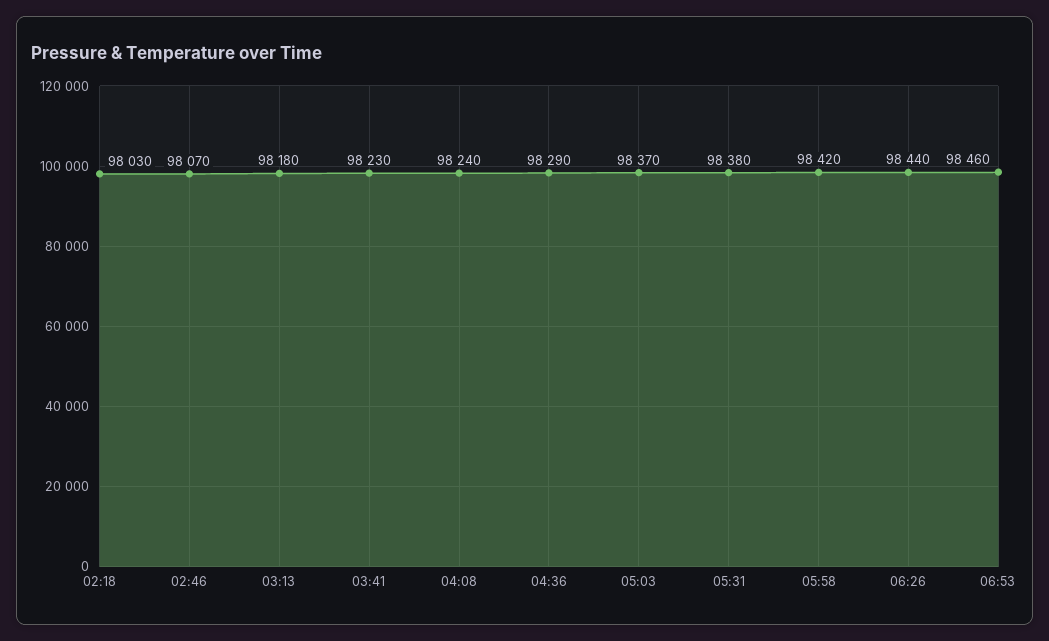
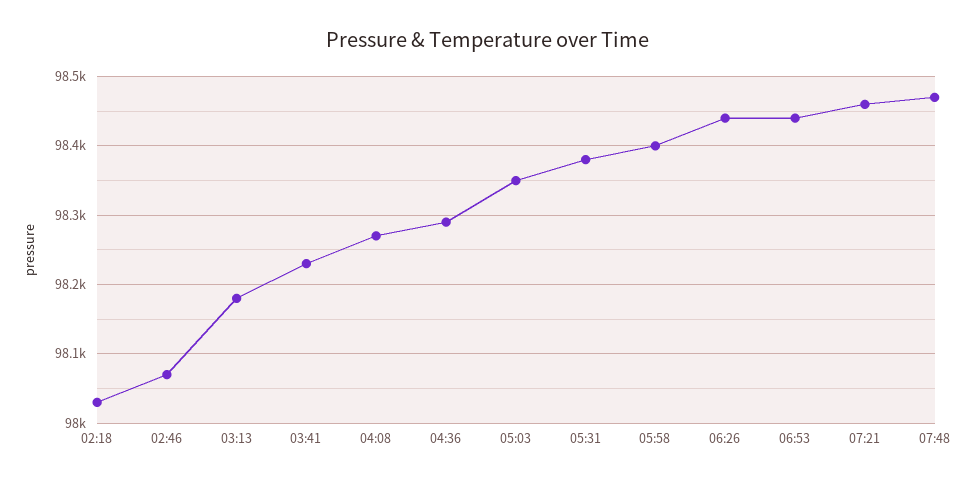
04:08: 98240 -> 98270
05:03: 98370 -> 98350
05:58: 98420 -> 98400
06:53: 98460 -> 98440
07:21: none -> 98460
07:48: none -> 98470

